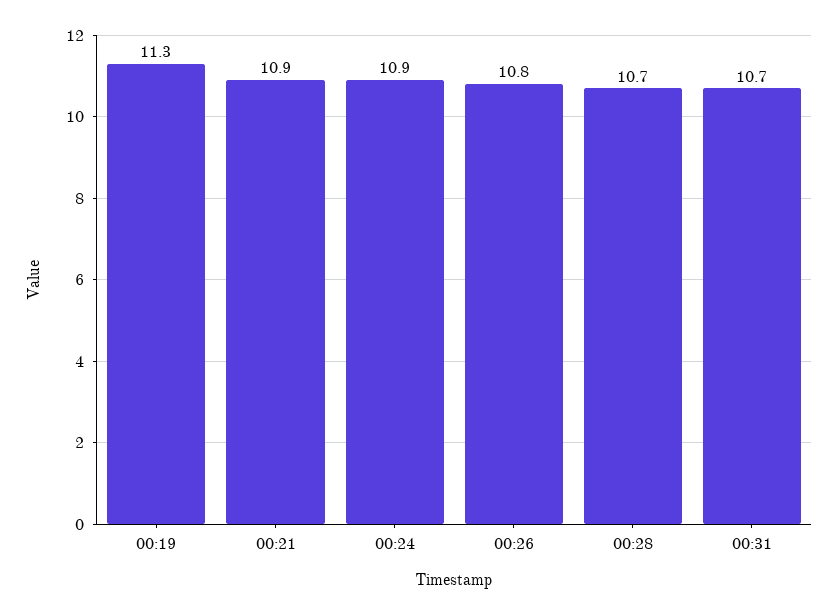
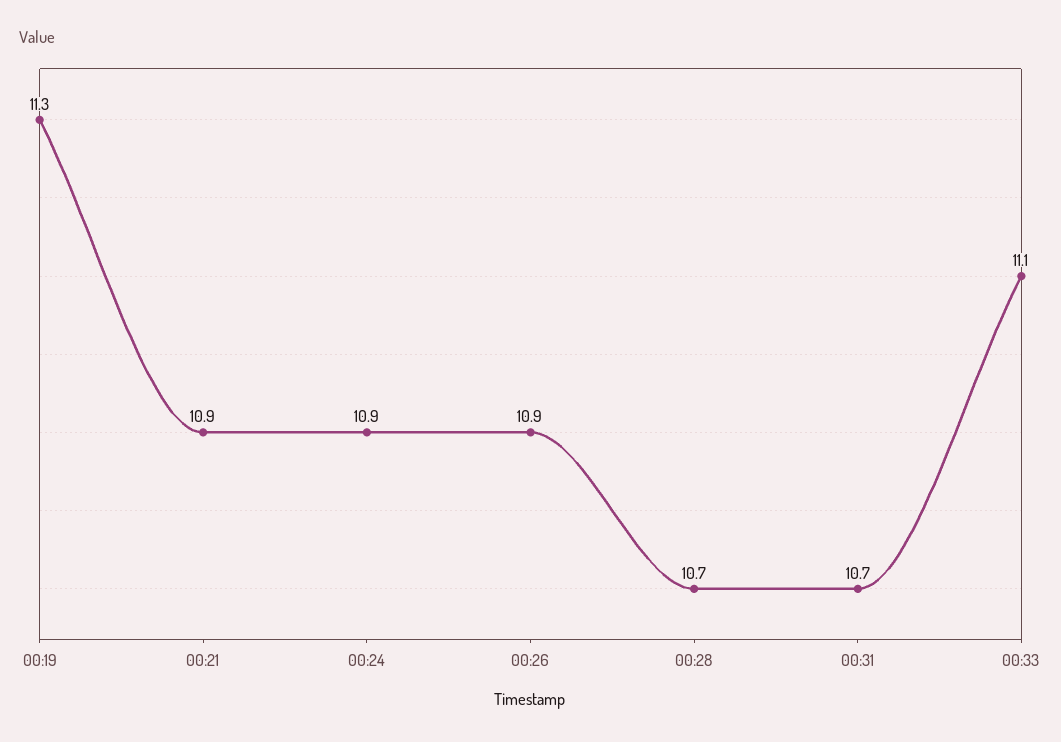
00:26: 10.8 -> 10.9
00:33: none -> 11.1

